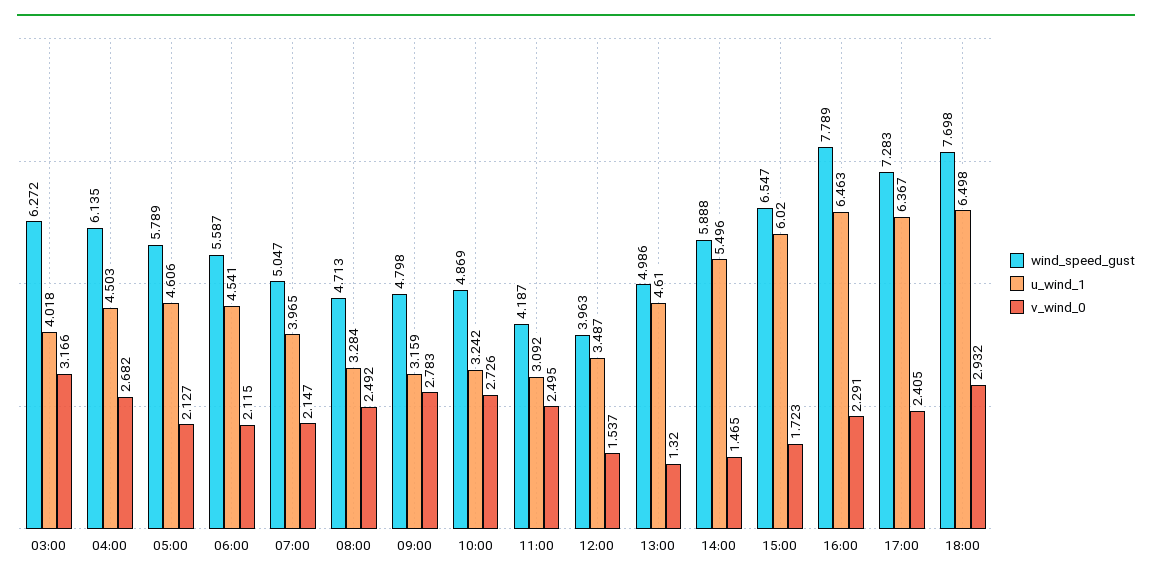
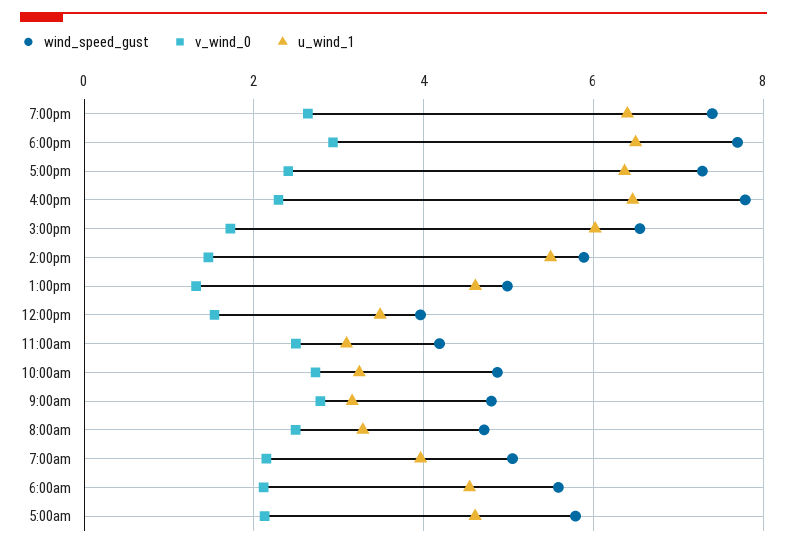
wind_speed_gust, 03:00: 6.272 -> none
u_wind_1, 03:00: 4.018 -> none
v_wind_0, 03:00: 3.166 -> none
wind_speed_gust, 04:00: 6.135 -> none
u_wind_1, 04:00: 4.503 -> none
v_wind_0, 04:00: 2.682 -> none
wind_speed_gust, 7:00pm: none -> 7.4
v_wind_0, 7:00pm: none -> 2.6
u_wind_1, 7:00pm: none -> 6.4

